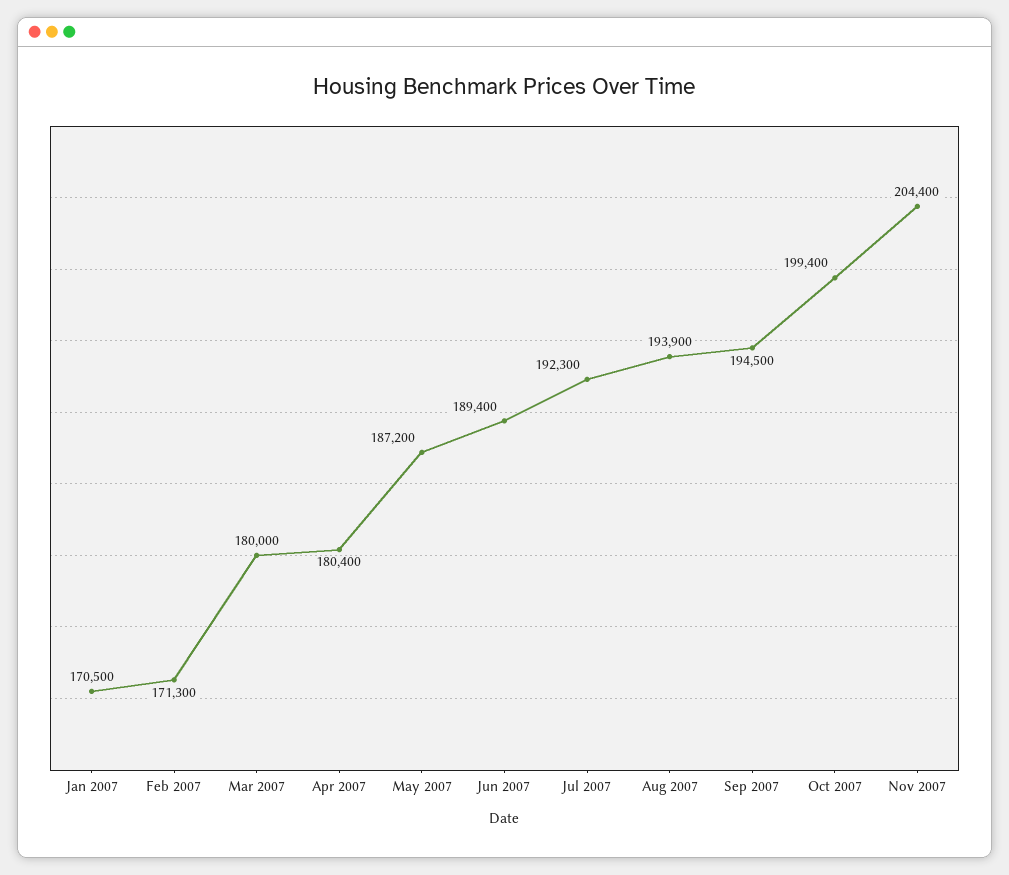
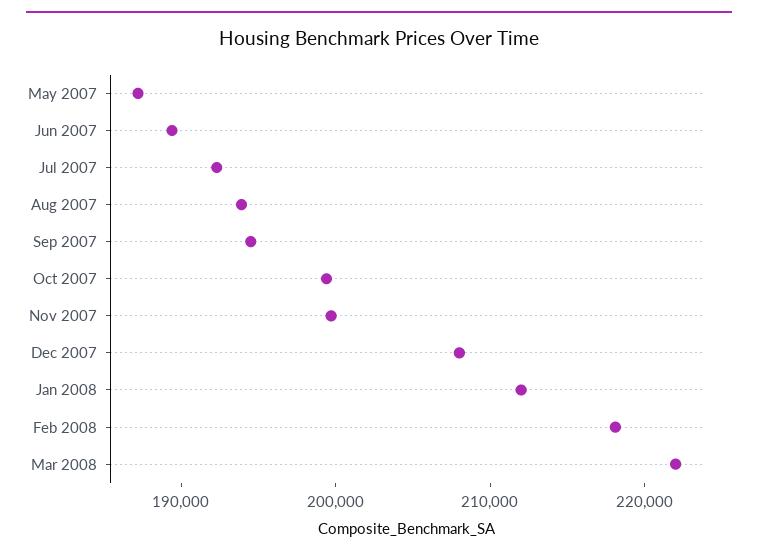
Jan 2007: 170500 -> none
Feb 2007: 171300 -> none
Mar 2007: 180000 -> none
Apr 2007: 180400 -> none
Nov 2007: 204400 -> 200000
Dec 2007: none -> 208000
Jan 2008: none -> 212000
Feb 2008: none -> 218000
Mar 2008: none -> 222000

